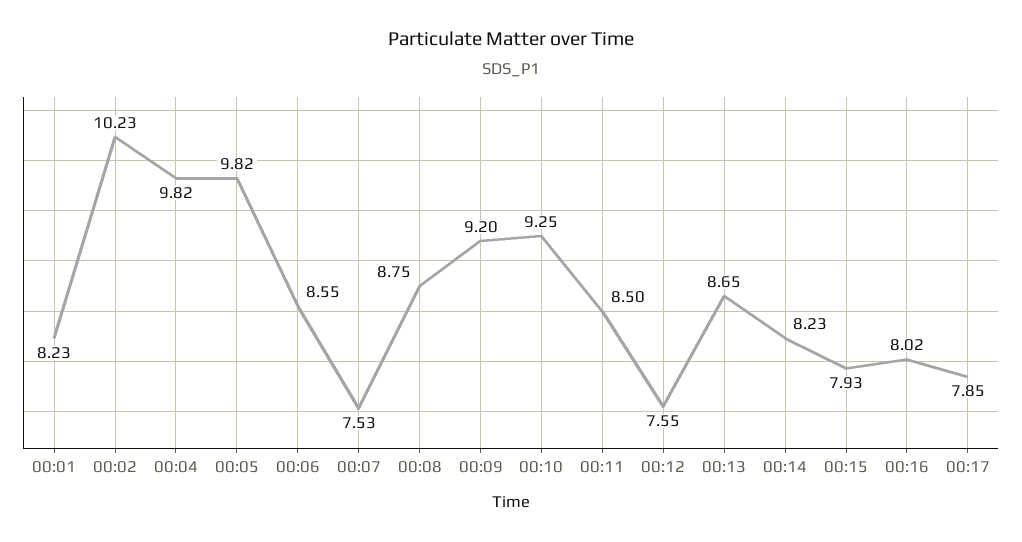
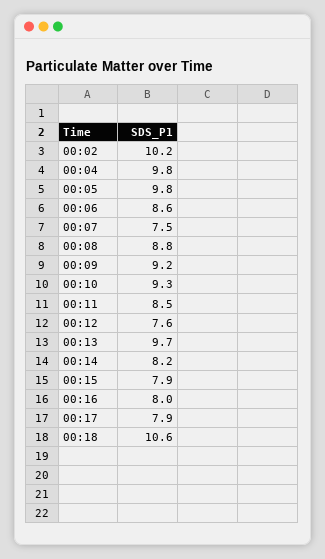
00:01: 8.23 -> none
00:13: 8.65 -> 9.7
00:18: none -> 10.6

